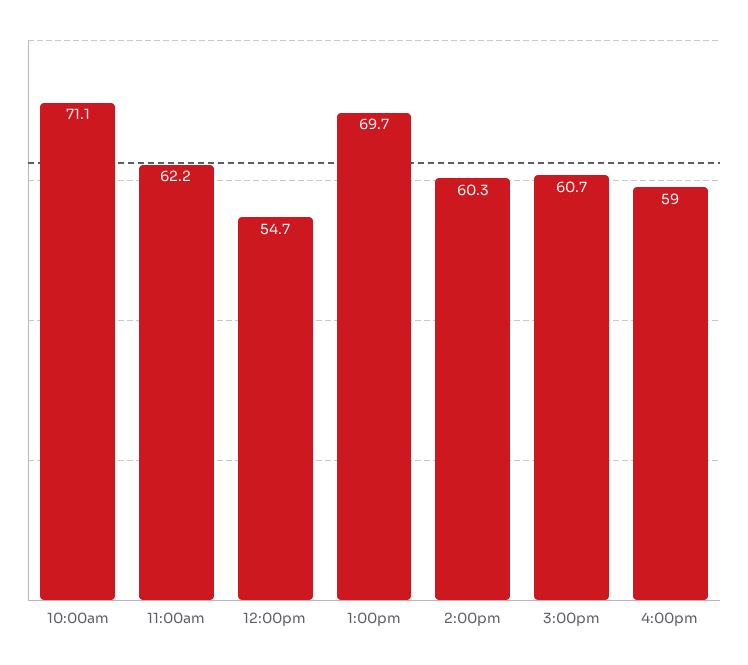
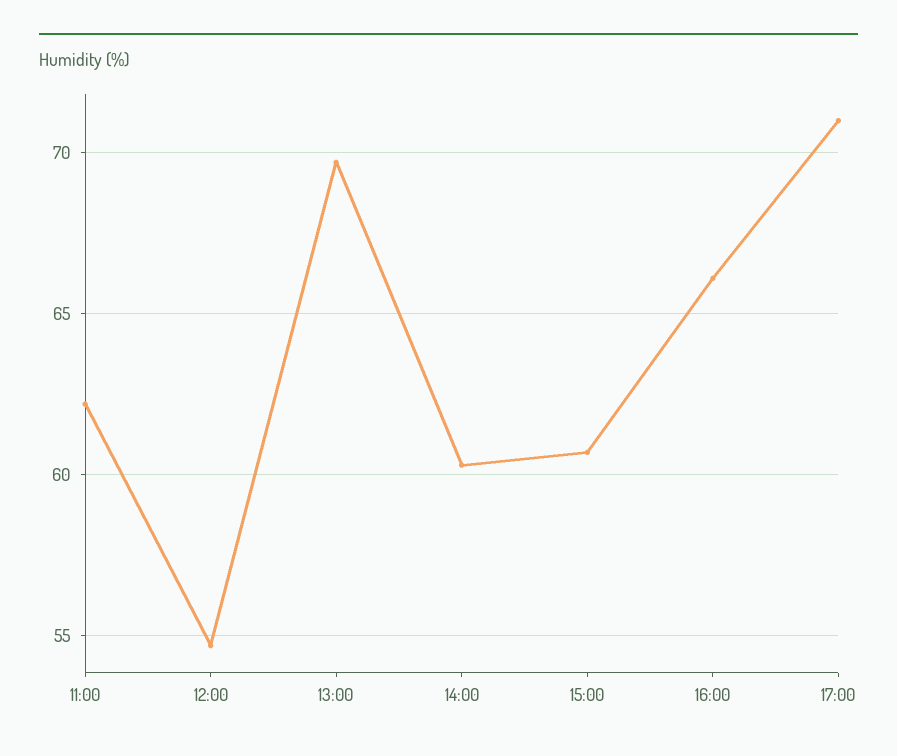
10:00am: 71.1 -> none
4:00pm: 59 -> 66
17:00: none -> 71

